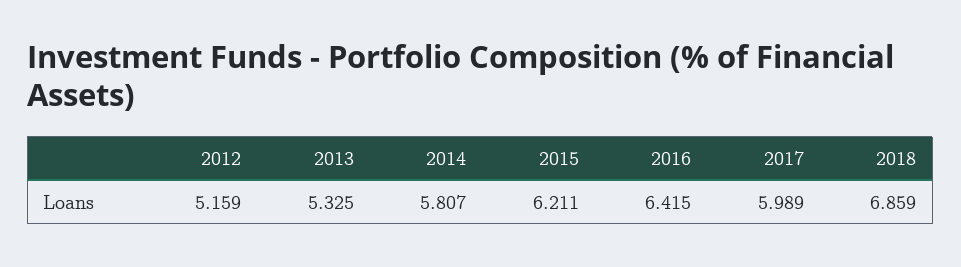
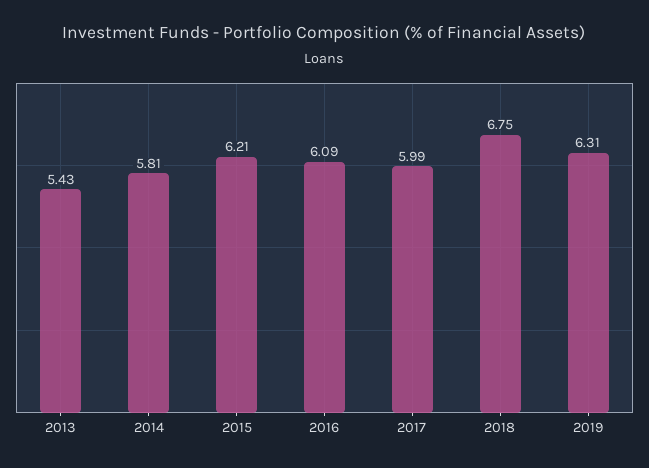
2012: 5.159 -> none
2013: 5.325 -> 5.43
2016: 6.415 -> 6.09
2018: 6.859 -> 6.75
2019: none -> 6.31

